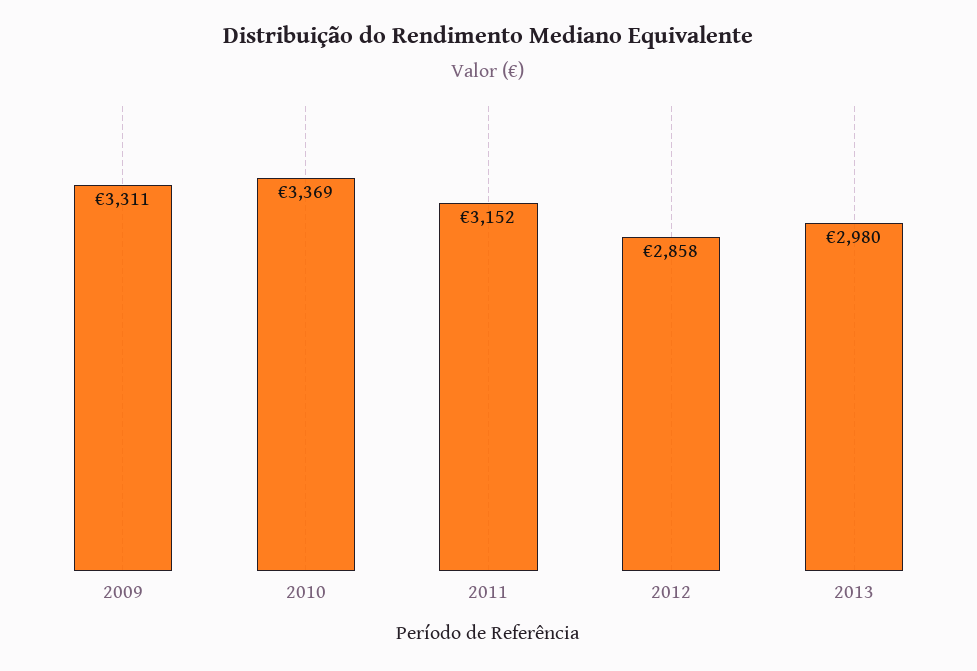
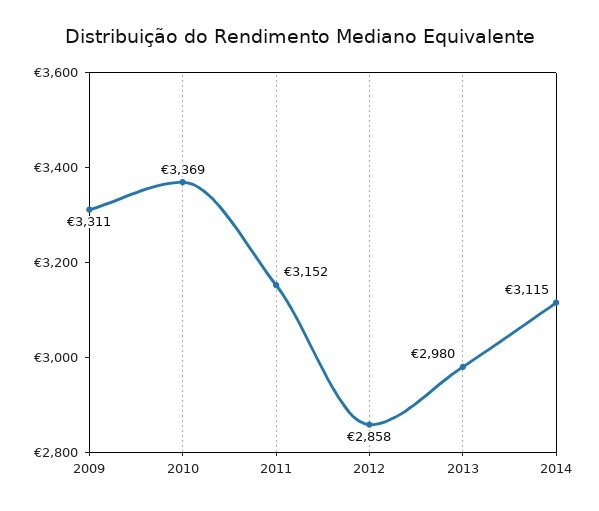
2014: none -> 3115

